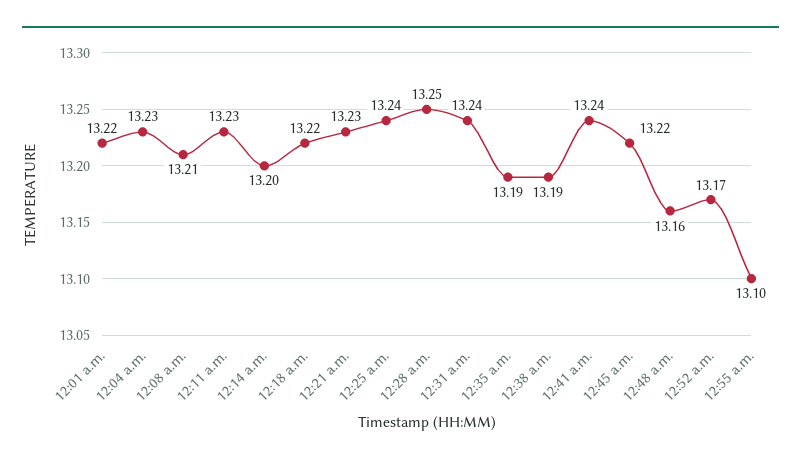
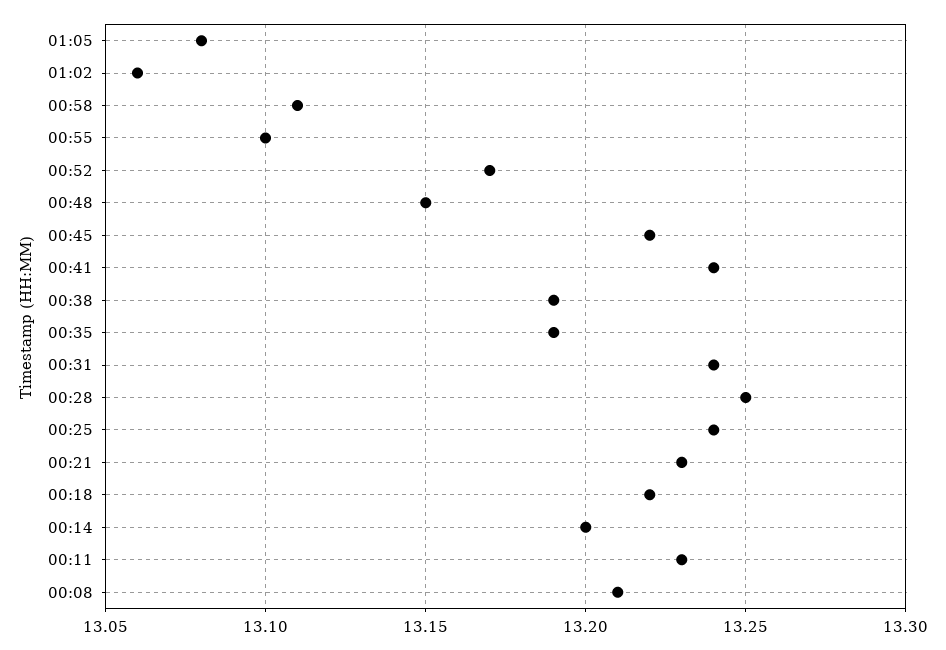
12:01 a.m.: 13.22 -> none
12:04 a.m.: 13.23 -> none
12:48 a.m.: 13.16 -> 13.15
01:05: none -> 13.08
01:02: none -> 13.06
00:58: none -> 13.11

